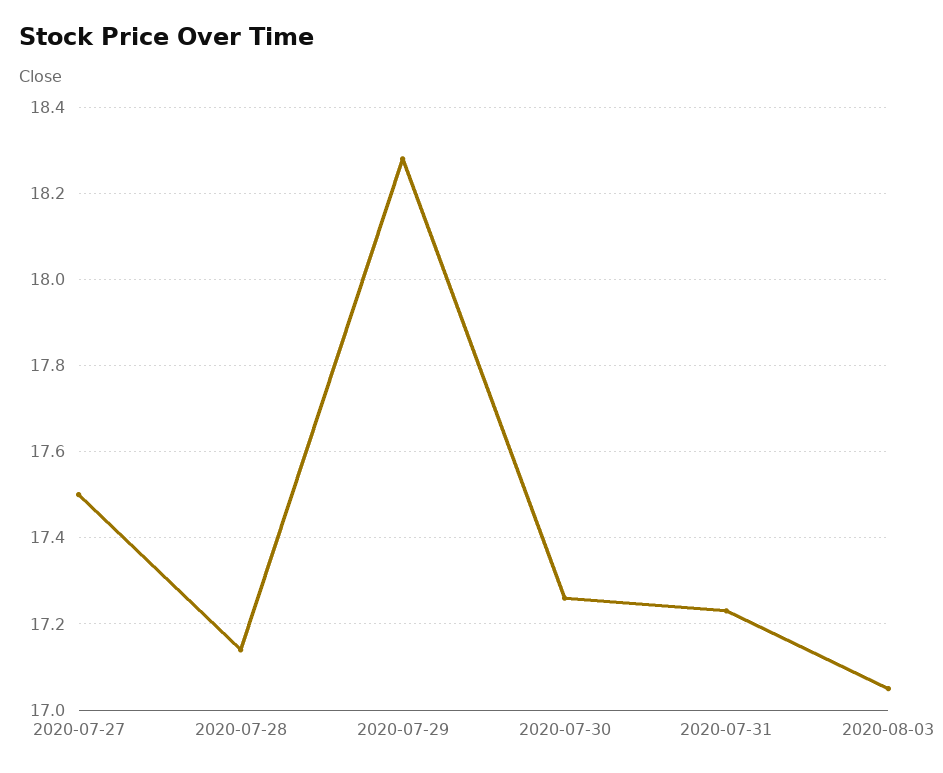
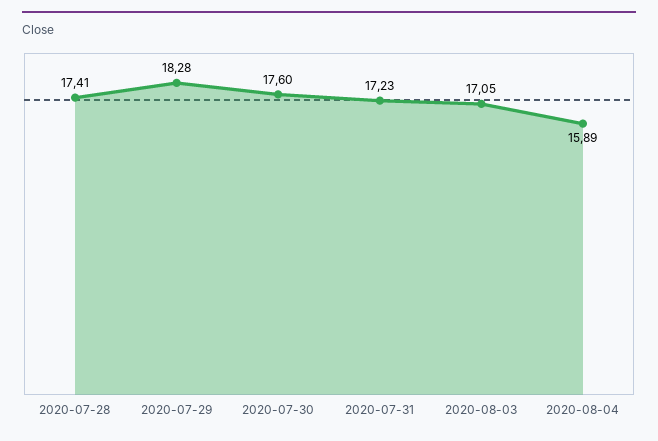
2020-07-27: 17.5 -> none
2020-07-28: 17.15 -> 17.41
2020-07-30: 17.25 -> 17.6
2020-08-04: none -> 15.89

